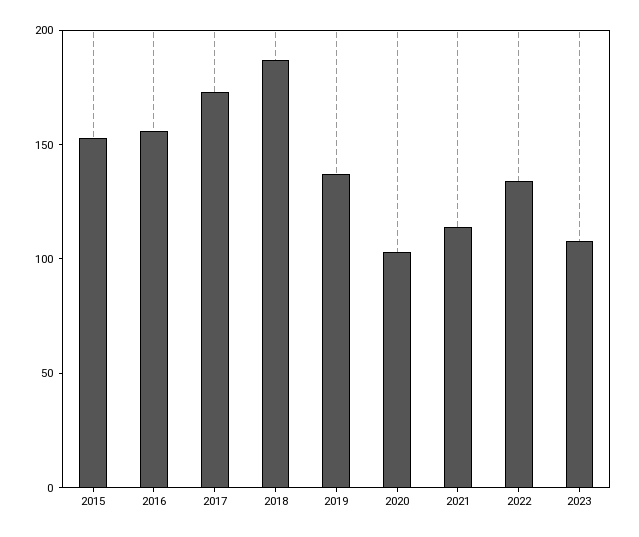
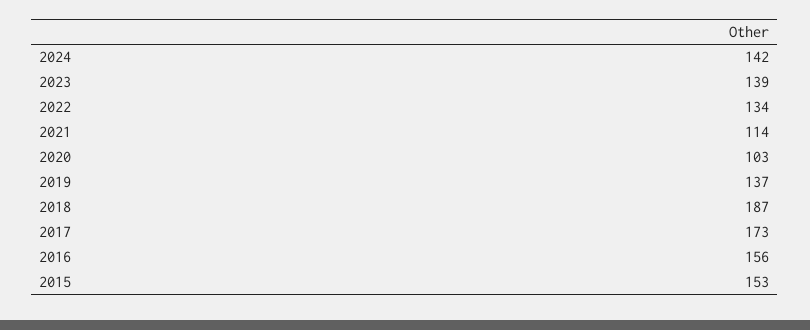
2023: 110 -> 139
2024: none -> 142

